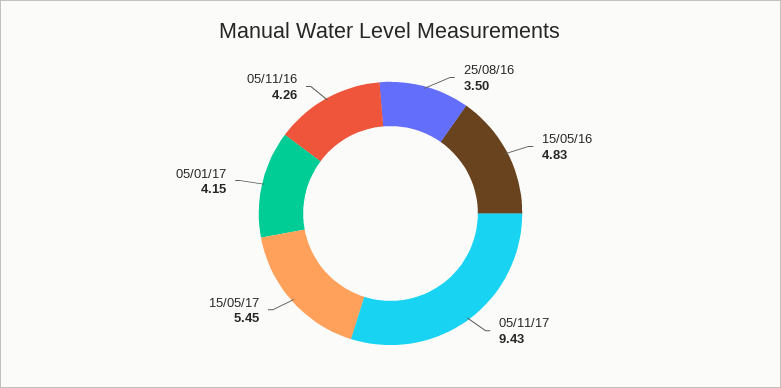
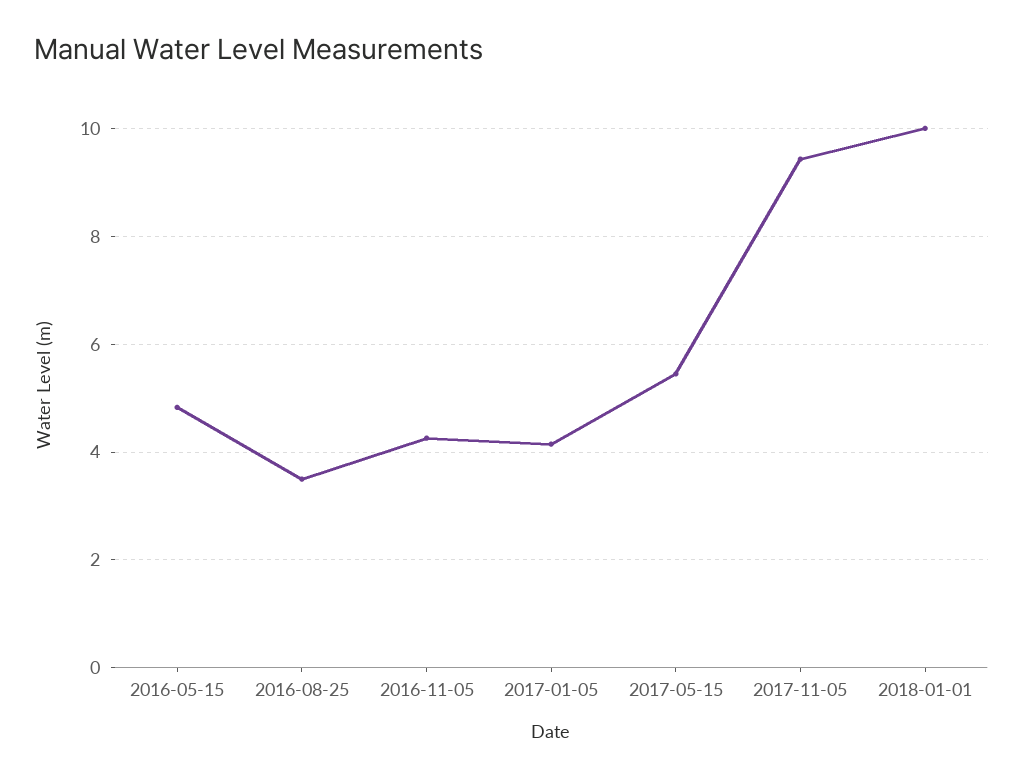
2018-01-01: none -> 10

